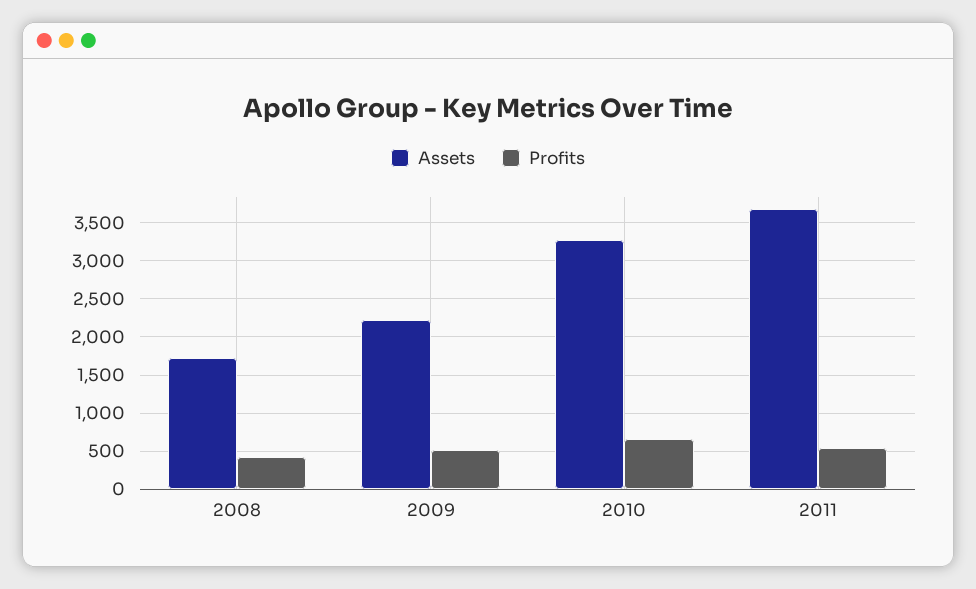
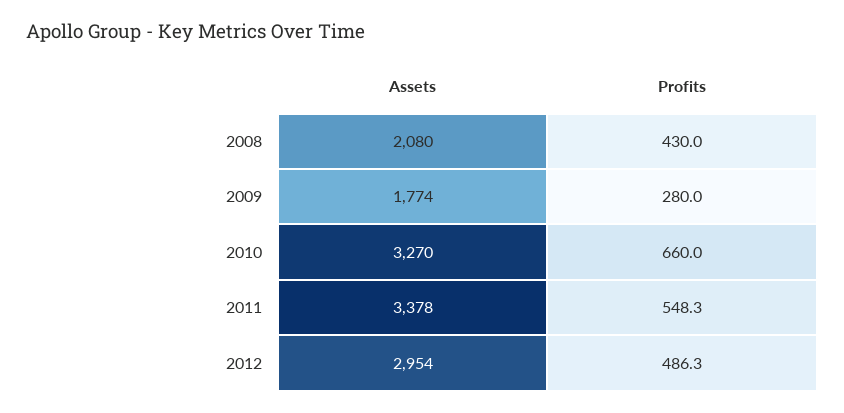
Assets, 2008: 1700 -> 2080
Assets, 2009: 2200 -> 1774
Profits, 2009: 500 -> 280
Assets, 2011: 3700 -> 3378
Assets, 2012: none -> 2954
Profits, 2012: none -> 486.3

